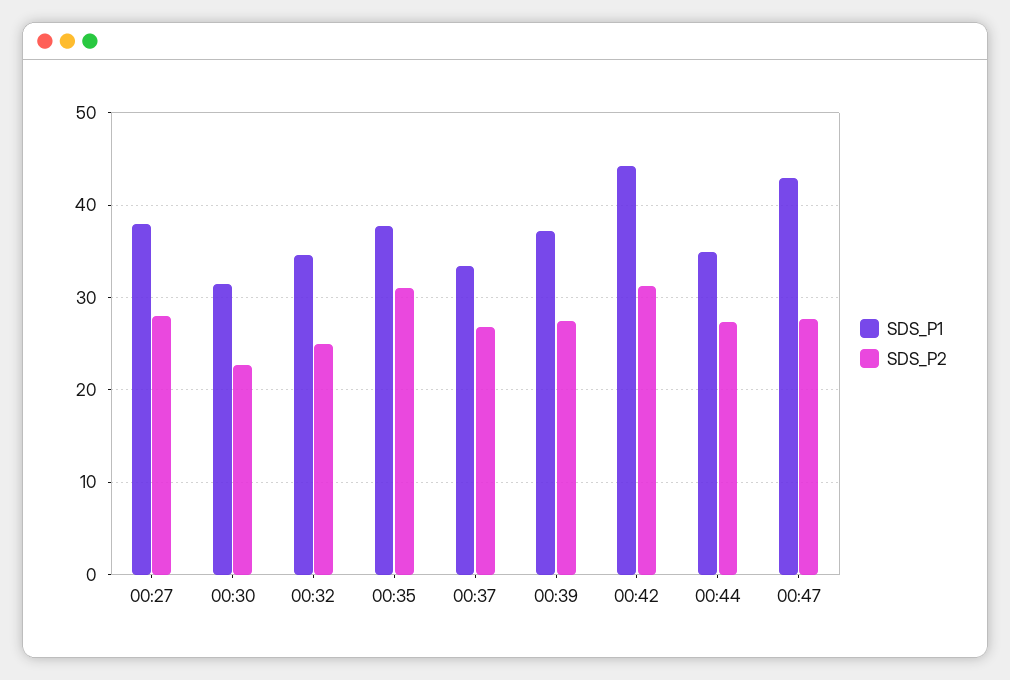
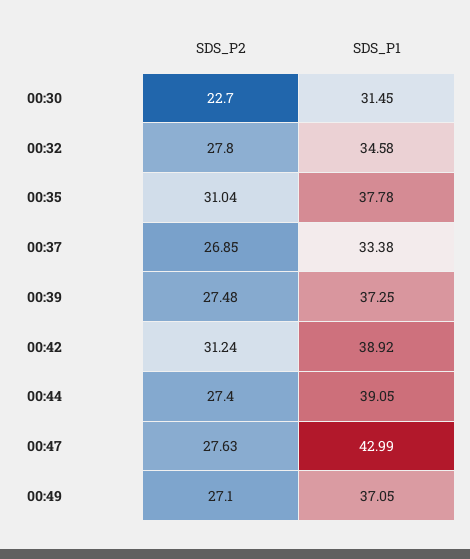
SDS_P1, 00:27: 38 -> none
SDS_P2, 00:27: 28 -> none
SDS_P2, 00:32: 25 -> 27.8
SDS_P1, 00:42: 44 -> 38.92
SDS_P1, 00:44: 35 -> 39.05
SDS_P2, 00:49: none -> 27.1
SDS_P1, 00:49: none -> 37.05

